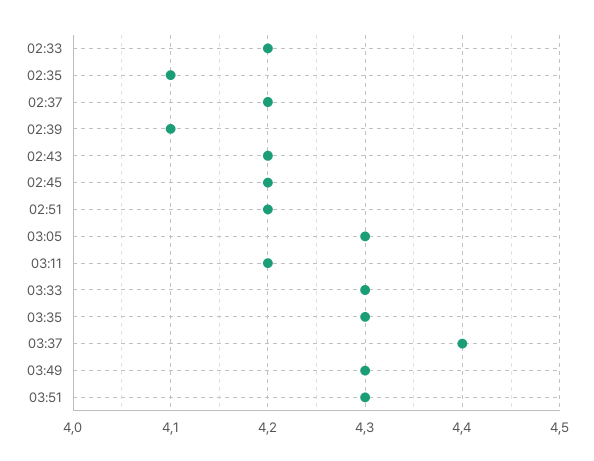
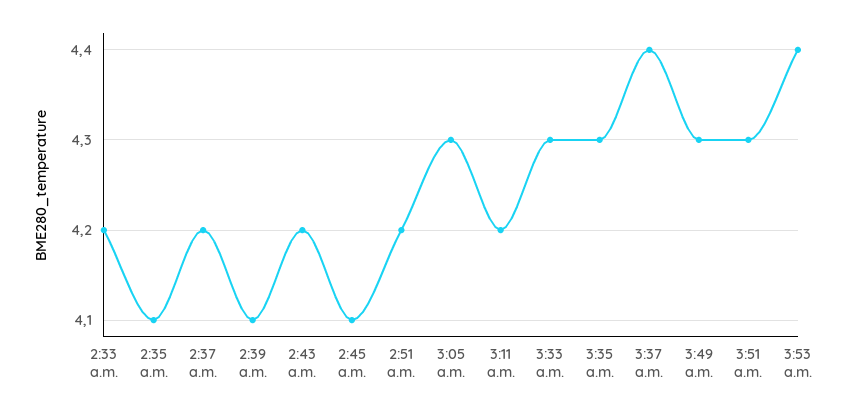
02:45: 4.2 -> 4.1
3:53 a.m.: none -> 4.4

